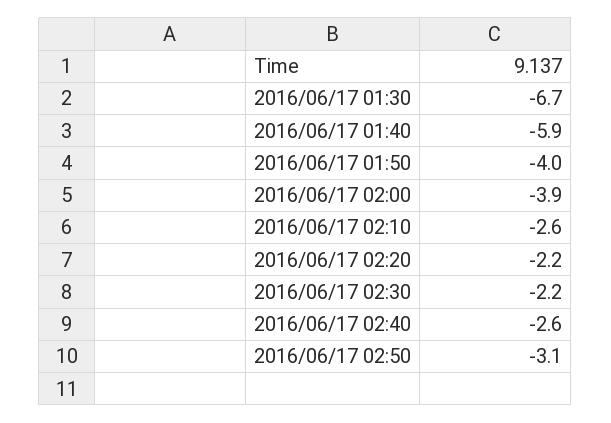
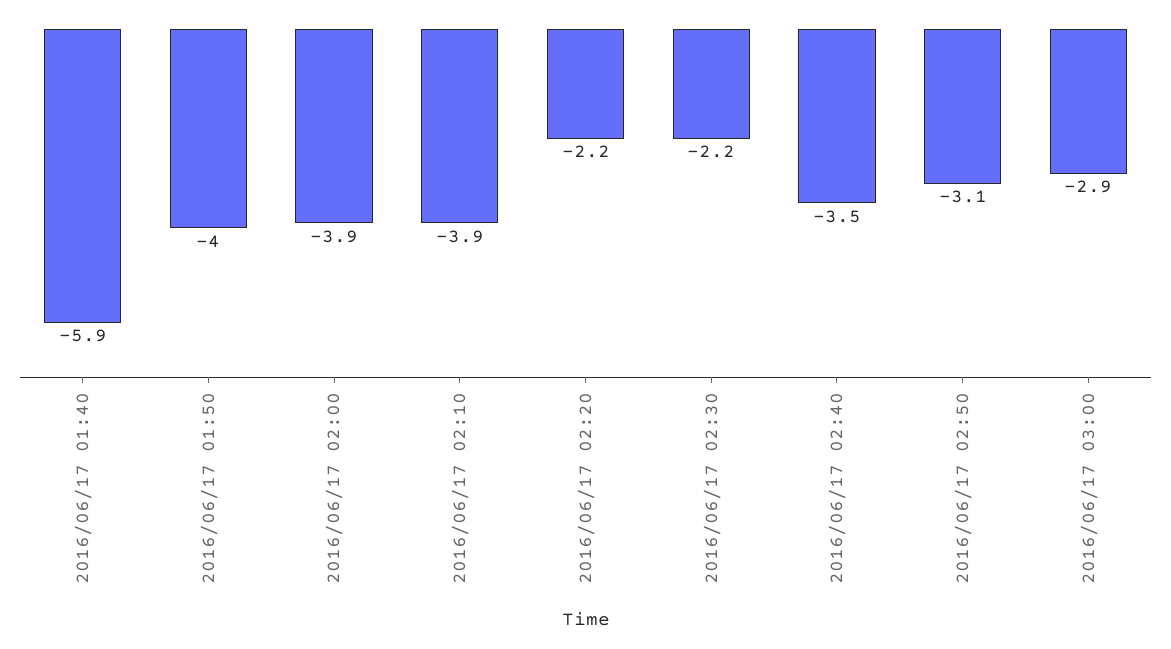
2016/06/17 01:30: -6.7 -> none
2016/06/17 02:10: -2.6 -> -3.9
2016/06/17 02:40: -2.6 -> -3.5
2016/06/17 03:00: none -> -2.9

